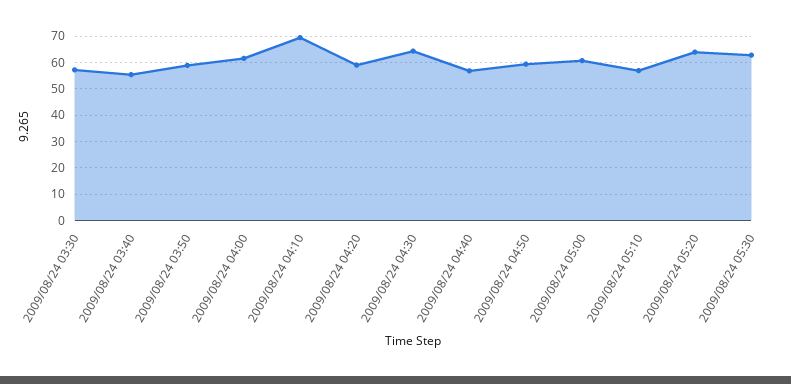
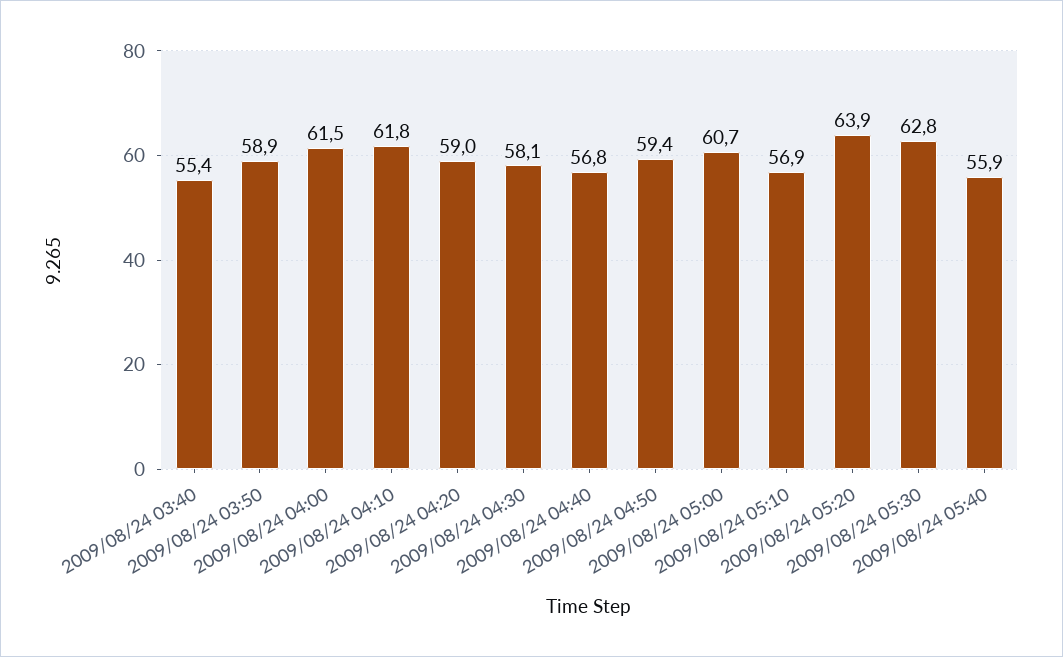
2009/08/24 03:30: 57.5 -> none
2009/08/24 04:10: 70 -> 61.8
2009/08/24 04:30: 65 -> 58.1
2009/08/24 05:40: none -> 55.9

